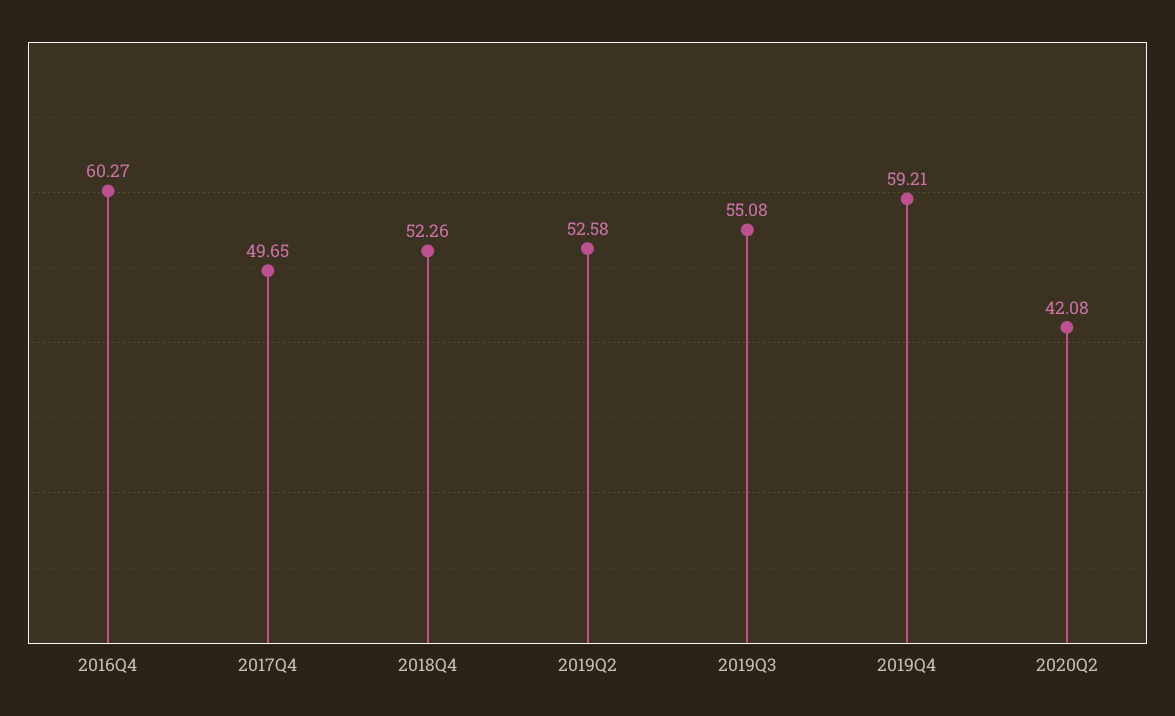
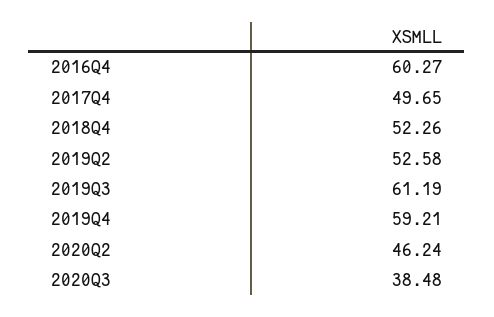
2019Q3: 55.08 -> 61.19
2020Q2: 42.08 -> 46.24
2020Q3: none -> 38.48

